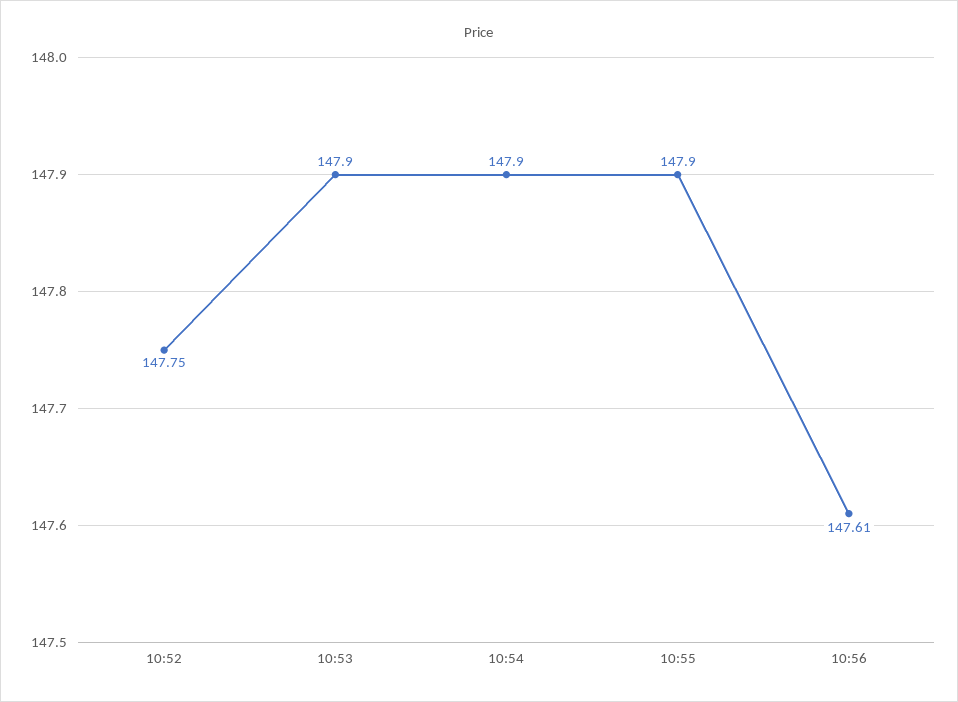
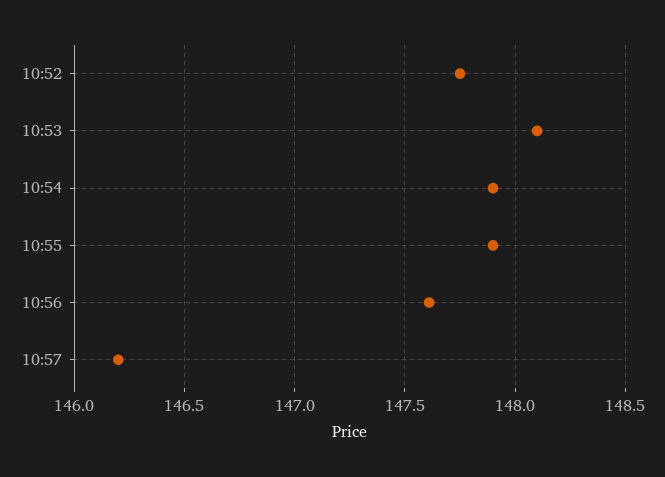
10:53: 147.9 -> 148.1
10:57: none -> 146.2

